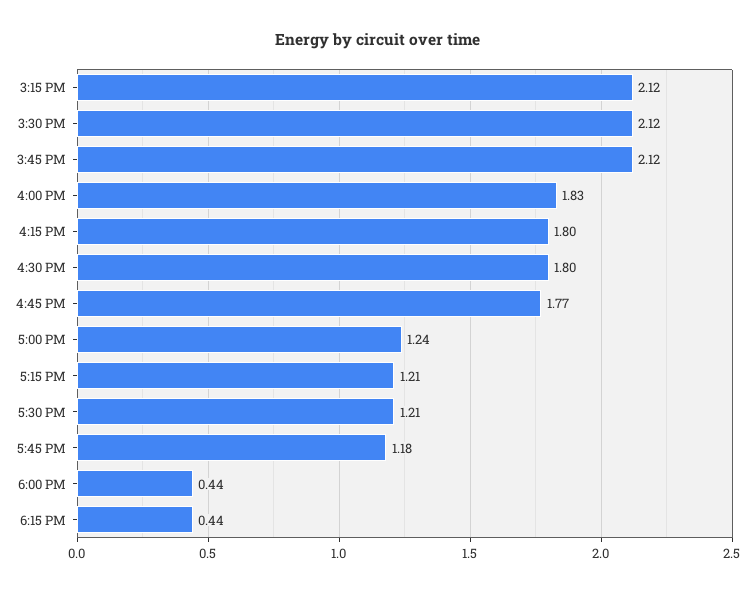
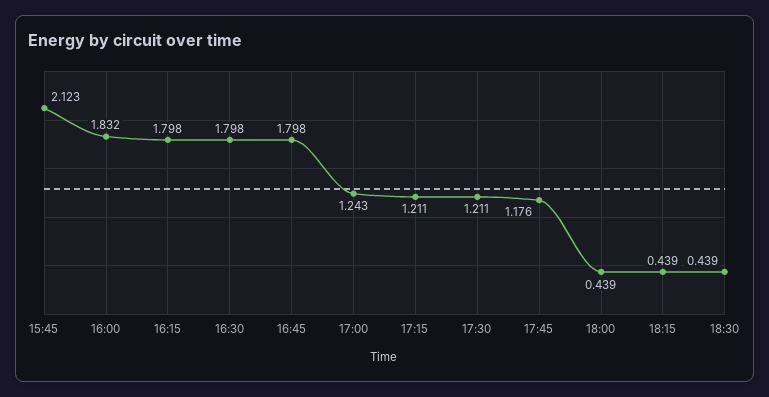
3:15 PM: 2.12 -> none
3:30 PM: 2.12 -> none
4:45 PM: 1.77 -> 1.798
18:30: none -> 0.439

